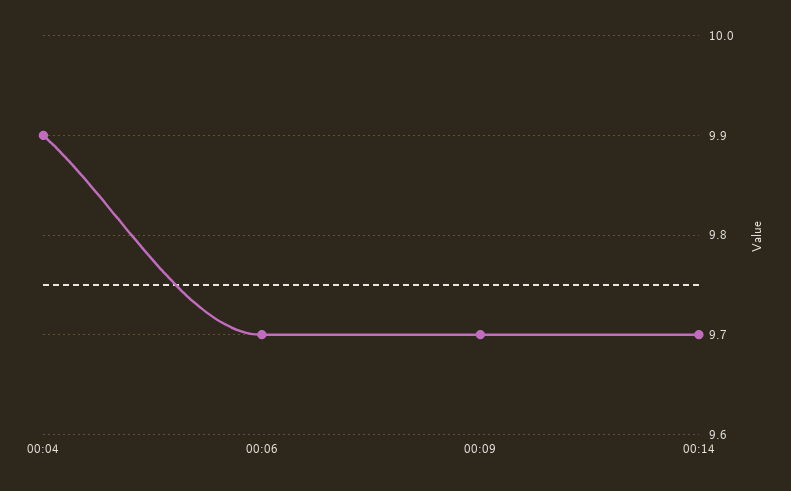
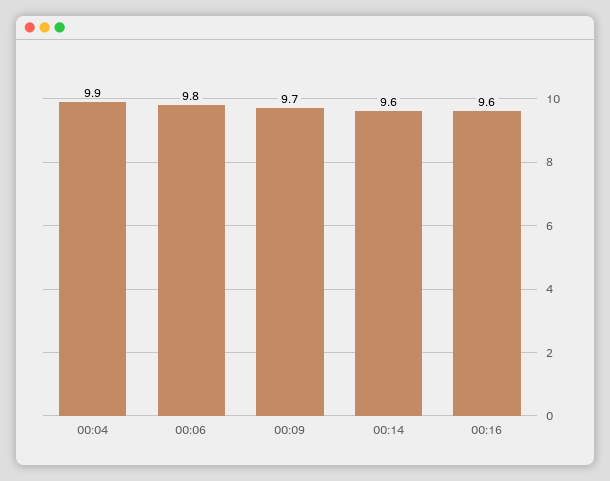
00:06: 9.7 -> 9.8
00:14: 9.7 -> 9.6
00:16: none -> 9.6

